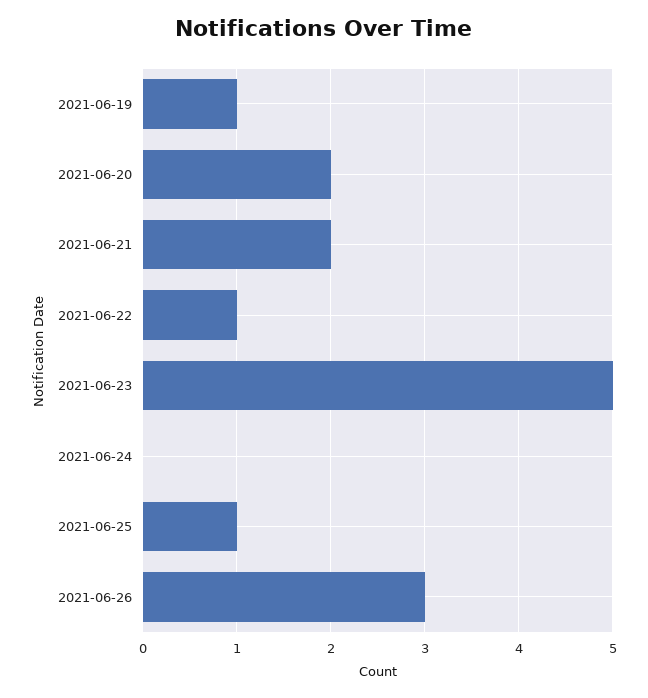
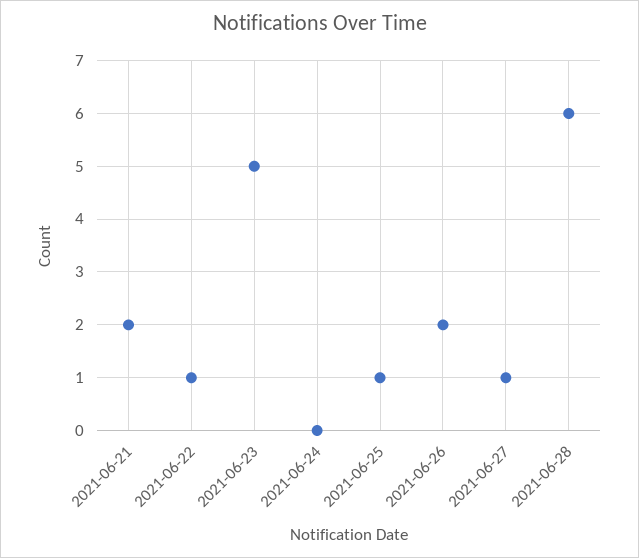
2021-06-19: 1 -> none
2021-06-20: 2 -> none
2021-06-26: 3 -> 2
2021-06-27: none -> 1
2021-06-28: none -> 6

